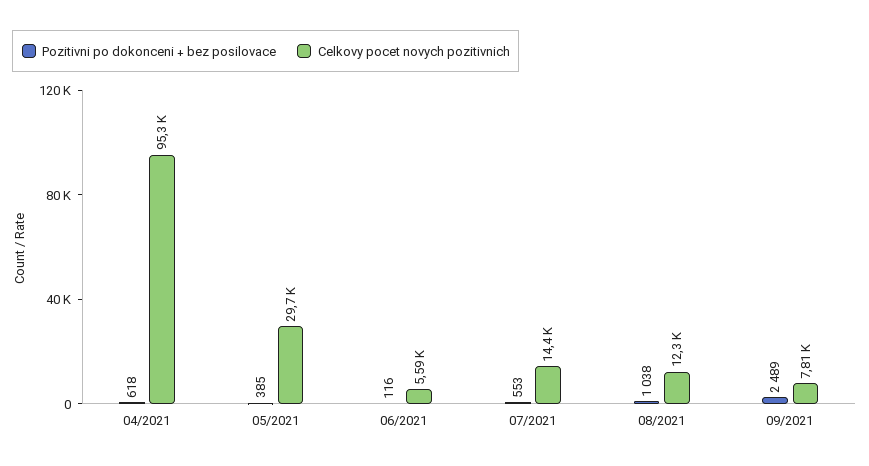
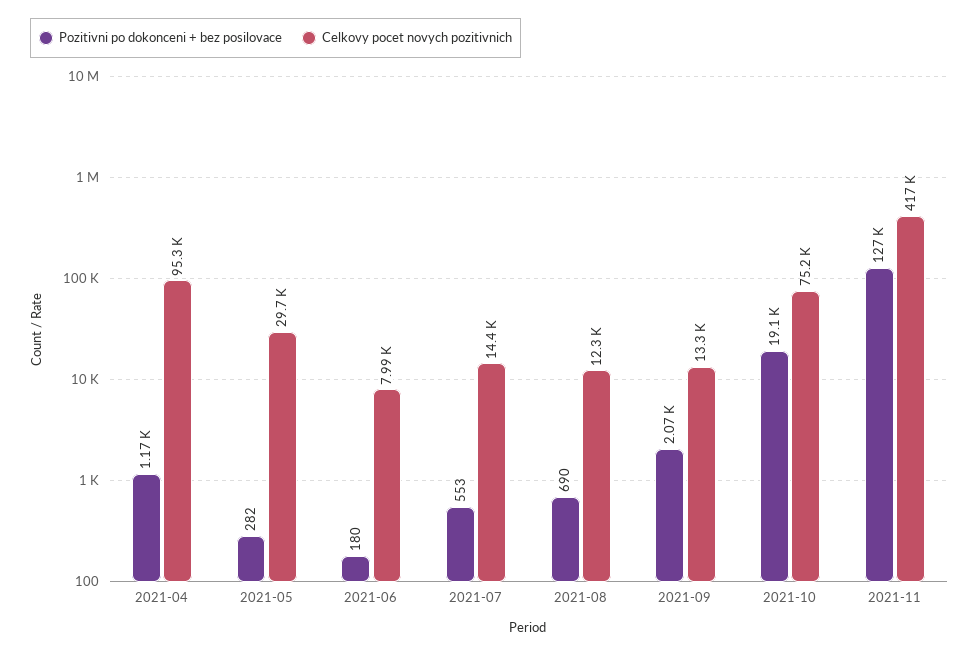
Pozitivni po dokonceni + bez posilovace, 04/2021: 618 -> 1170
Pozitivni po dokonceni + bez posilovace, 05/2021: 385 -> 282
Pozitivni po dokonceni + bez posilovace, 06/2021: 116 -> 180
Celkovy pocet novych pozitivnich, 06/2021: 5590 -> 7990
Pozitivni po dokonceni + bez posilovace, 08/2021: 1038 -> 690
Pozitivni po dokonceni + bez posilovace, 09/2021: 2489 -> 2070
Celkovy pocet novych pozitivnich, 09/2021: 7810 -> 13300
Pozitivni po dokonceni + bez posilovace, 2021-10: none -> 19100
Celkovy pocet novych pozitivnich, 2021-10: none -> 75200
Pozitivni po dokonceni + bez posilovace, 2021-11: none -> 127000
Celkovy pocet novych pozitivnich, 2021-11: none -> 417000

